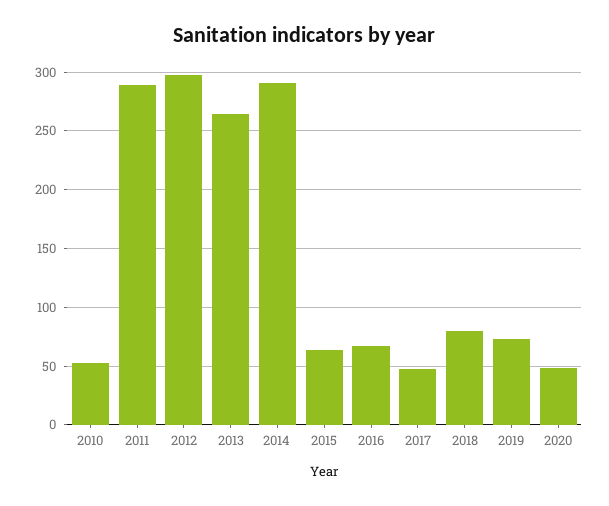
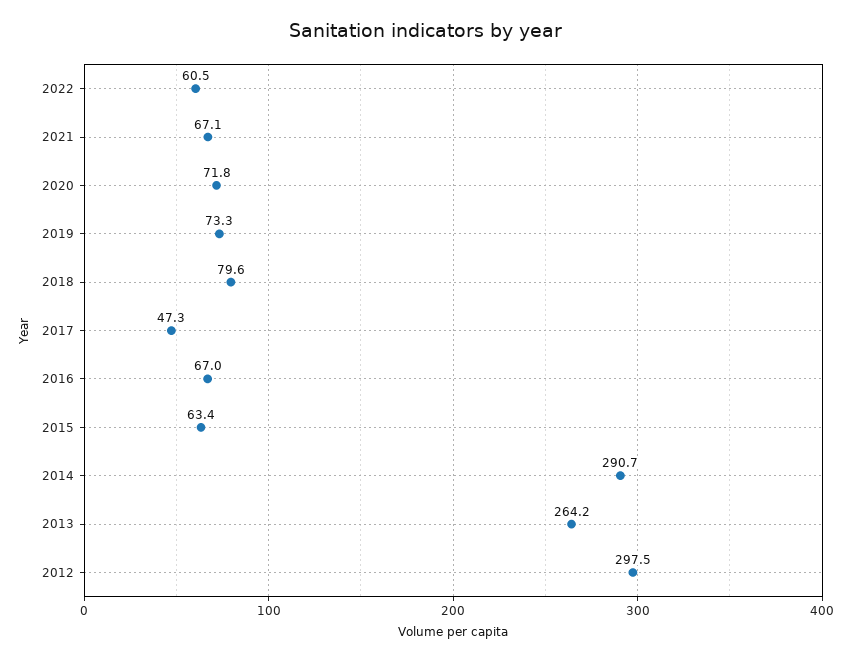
2010: 50 -> none
2011: 290 -> none
2020: 50 -> 71.8
2022: none -> 60.5
2021: none -> 67.1

